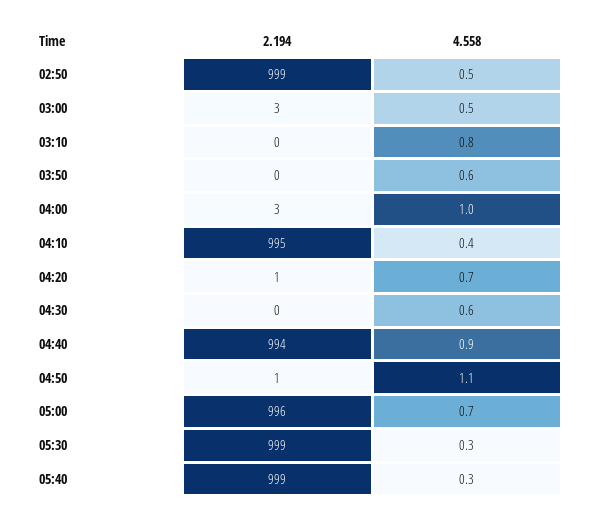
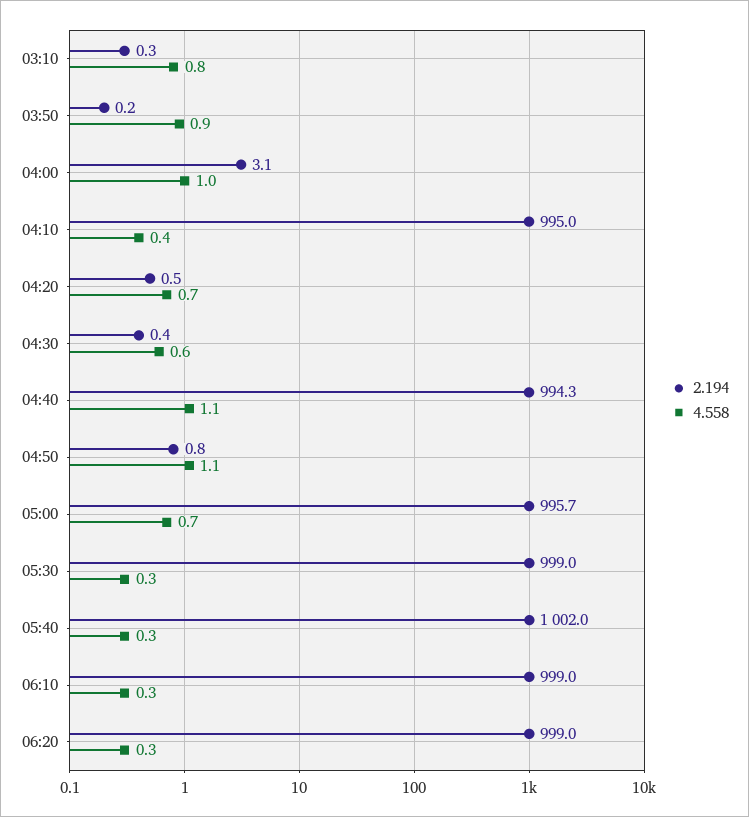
2.194, 02:50: 999 -> none
4.558, 02:50: 0.5 -> none
2.194, 03:00: 3 -> none
4.558, 03:00: 0.5 -> none
4.558, 03:50: 0.6 -> 0.9
4.558, 04:40: 0.9 -> 1.1
2.194, 05:40: 999 -> 1002
2.194, 06:10: none -> 999
4.558, 06:10: none -> 0.3
2.194, 06:20: none -> 999
4.558, 06:20: none -> 0.3

